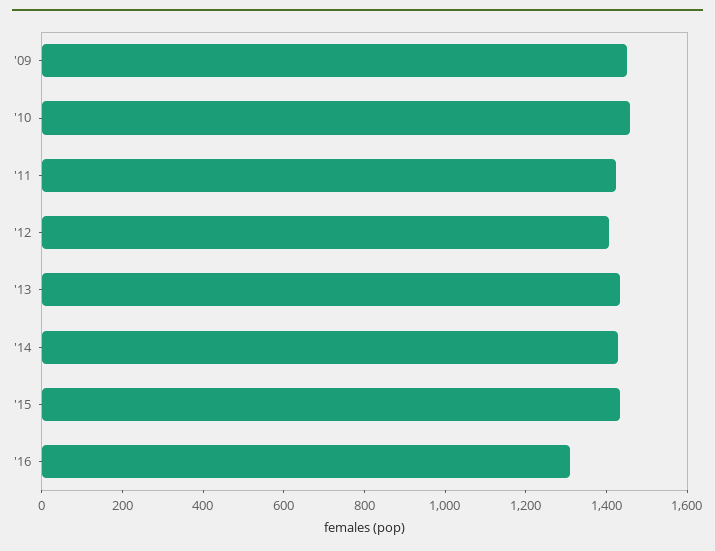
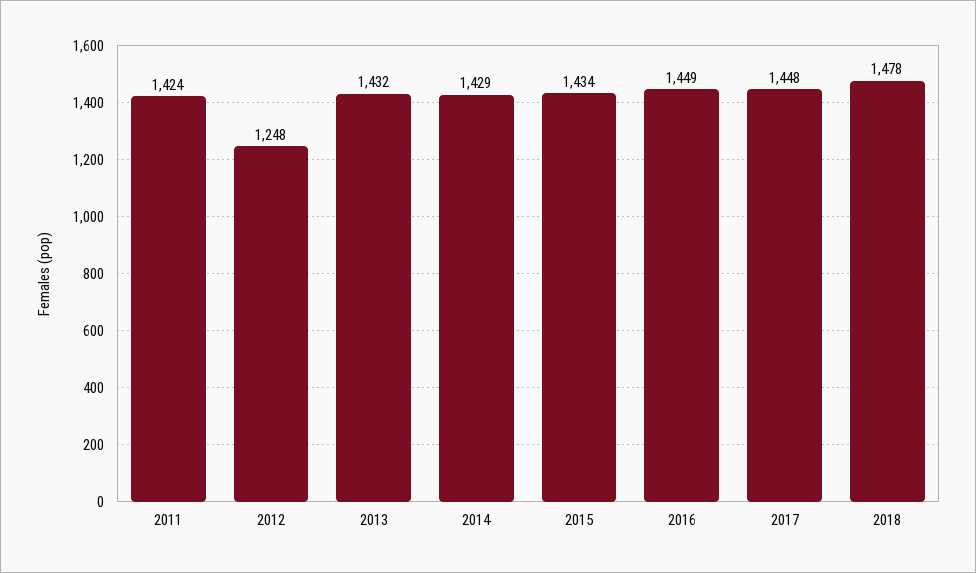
'09: 1450 -> none
'10: 1450 -> none
'12: 1400 -> 1248
'16: 1300 -> 1449
2017: none -> 1448
2018: none -> 1478

